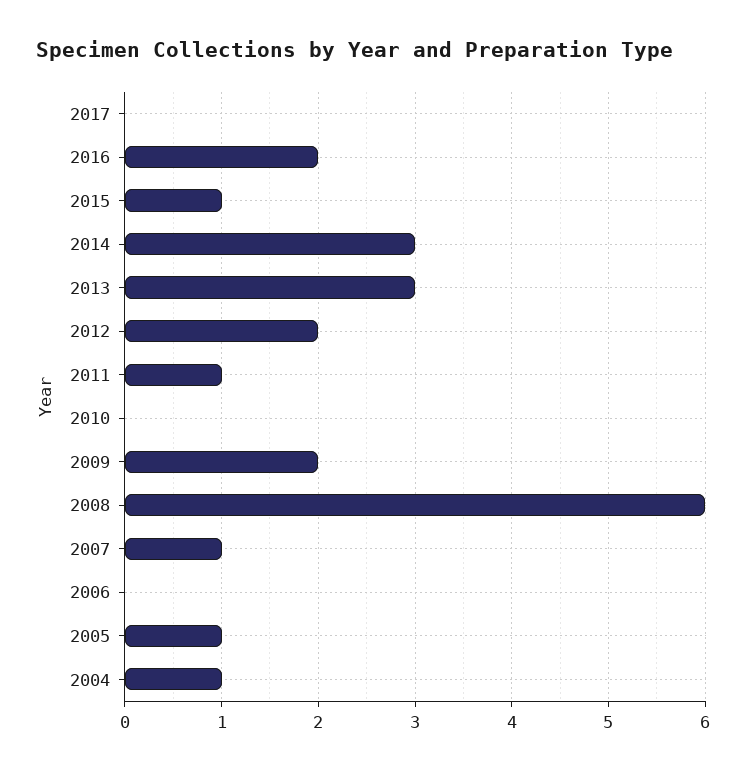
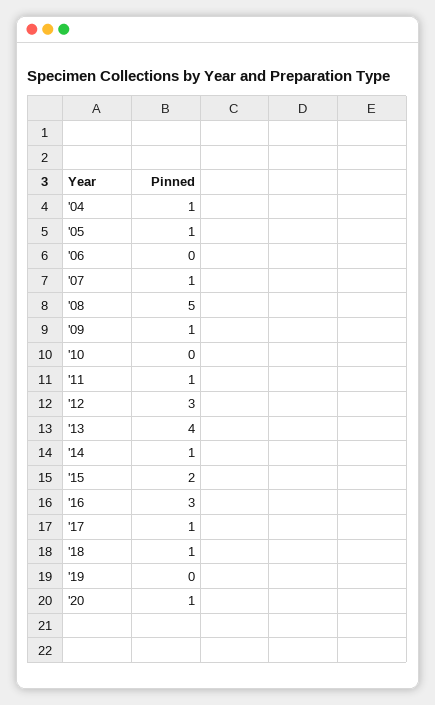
2017: 0 -> 1
2016: 2 -> 3
2015: 1 -> 2
2014: 3 -> 1
2013: 3 -> 4
2012: 2 -> 3
2009: 2 -> 1
2008: 6 -> 5
'18: none -> 1
'19: none -> 0
'20: none -> 1

